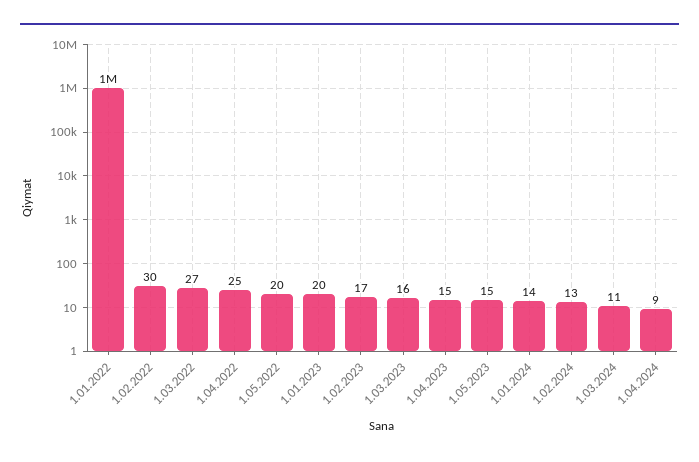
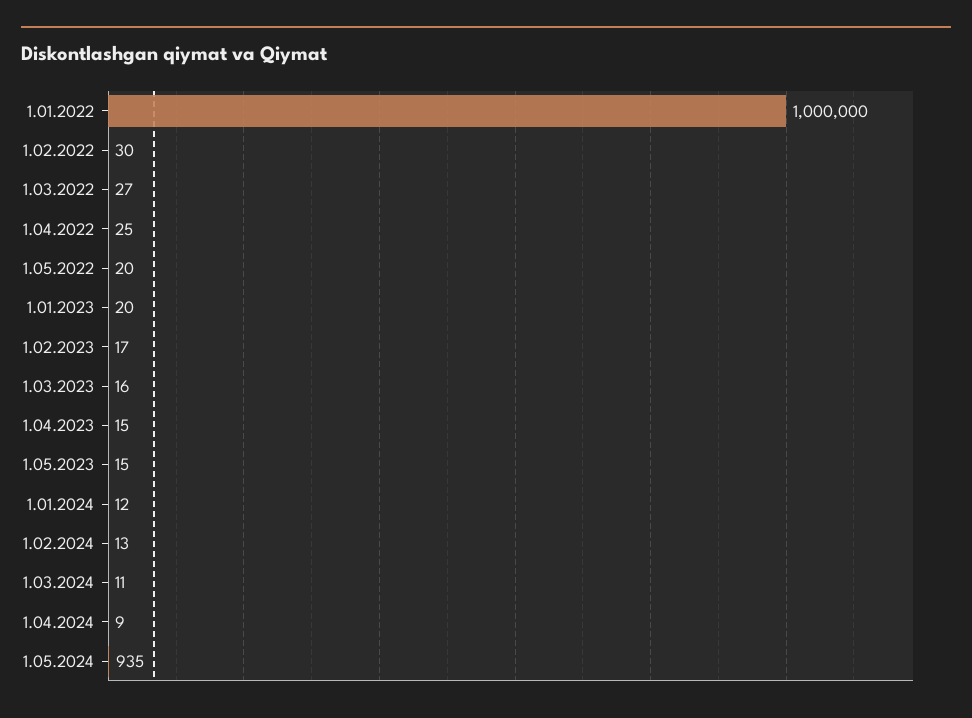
1.01.2024: 14 -> 12
1.05.2024: none -> 935

